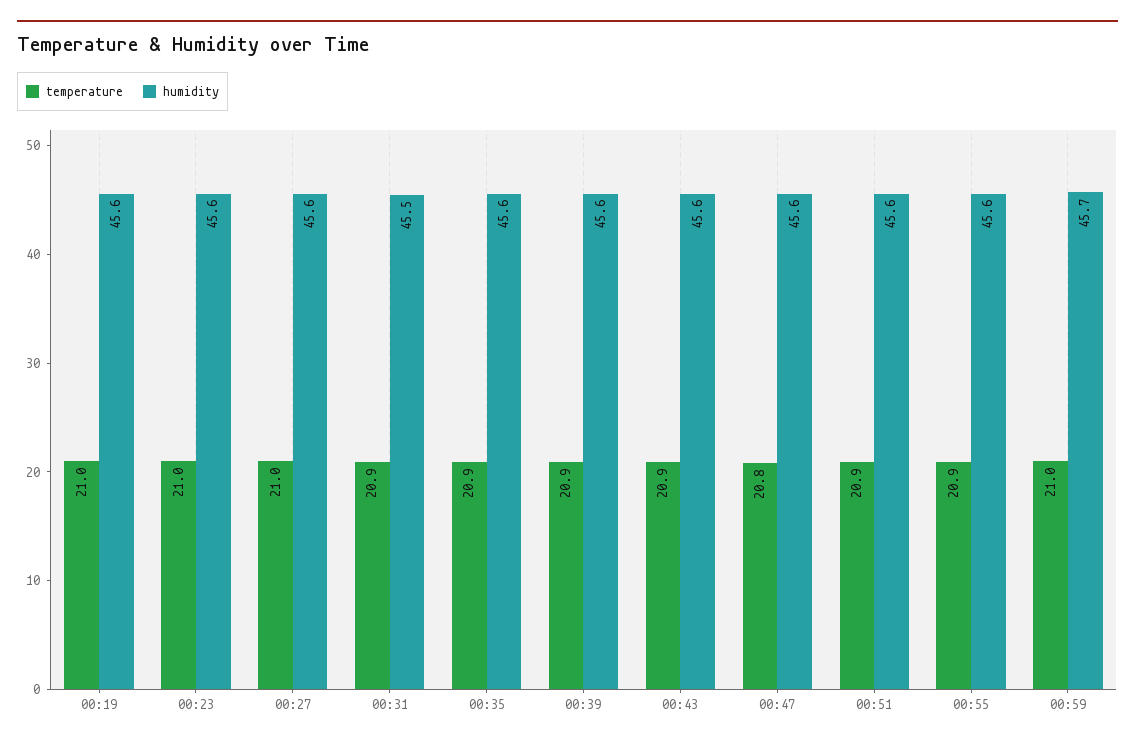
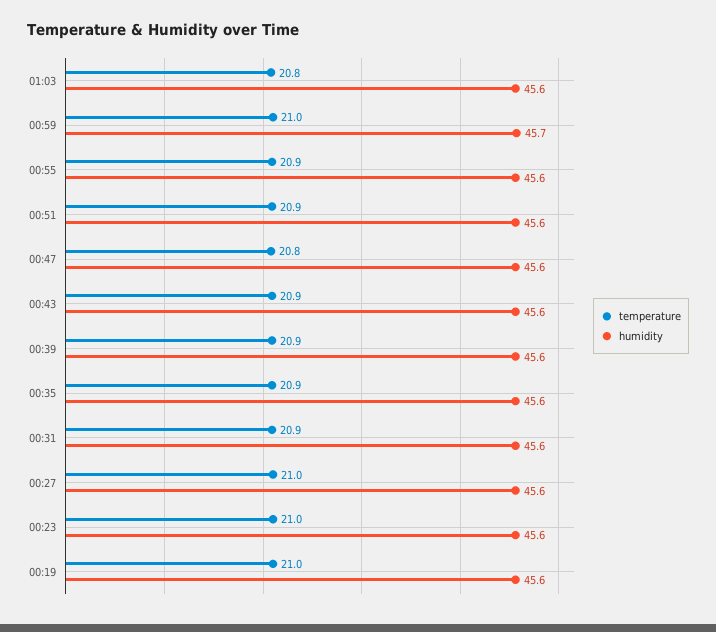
humidity, 00:31: 45.5 -> 45.6
temperature, 01:03: none -> 20.8
humidity, 01:03: none -> 45.6

